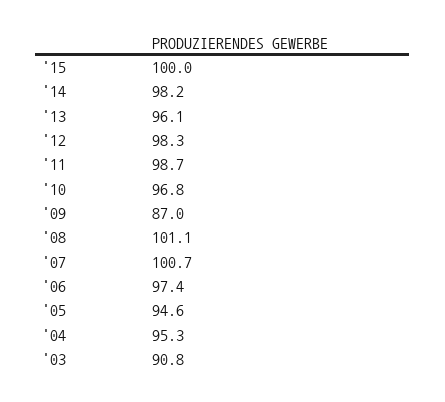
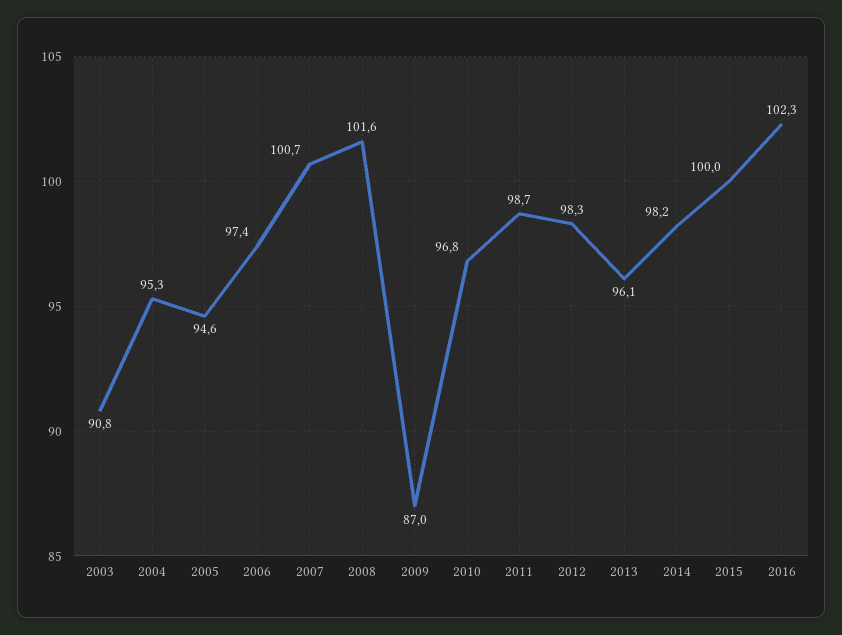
'08: 101.1 -> 101.6
2016: none -> 102.3

